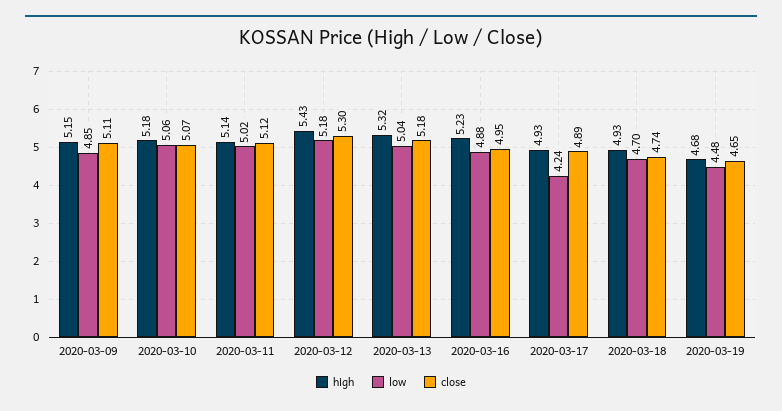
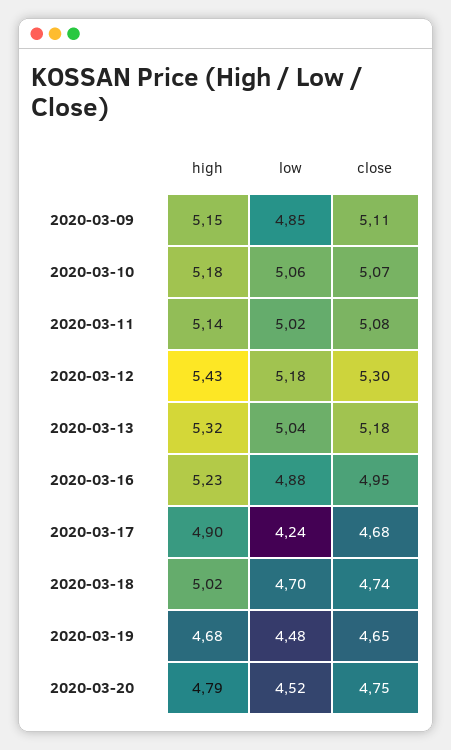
close, 2020-03-11: 5.12 -> 5.08
high, 2020-03-17: 4.93 -> 4.9
close, 2020-03-17: 4.89 -> 4.68
high, 2020-03-18: 4.93 -> 5.02
high, 2020-03-20: none -> 4.79
low, 2020-03-20: none -> 4.52
close, 2020-03-20: none -> 4.75

